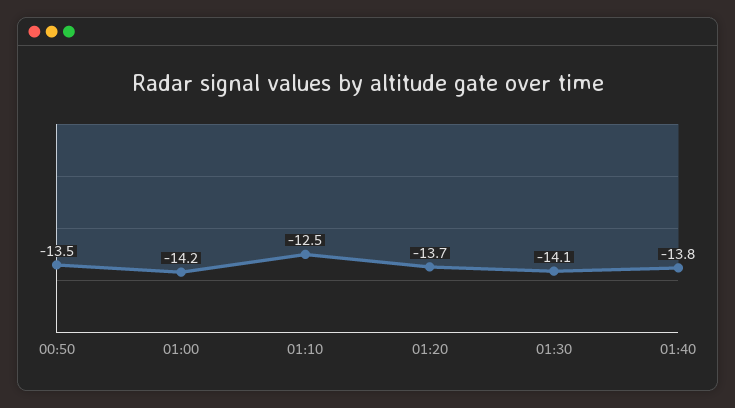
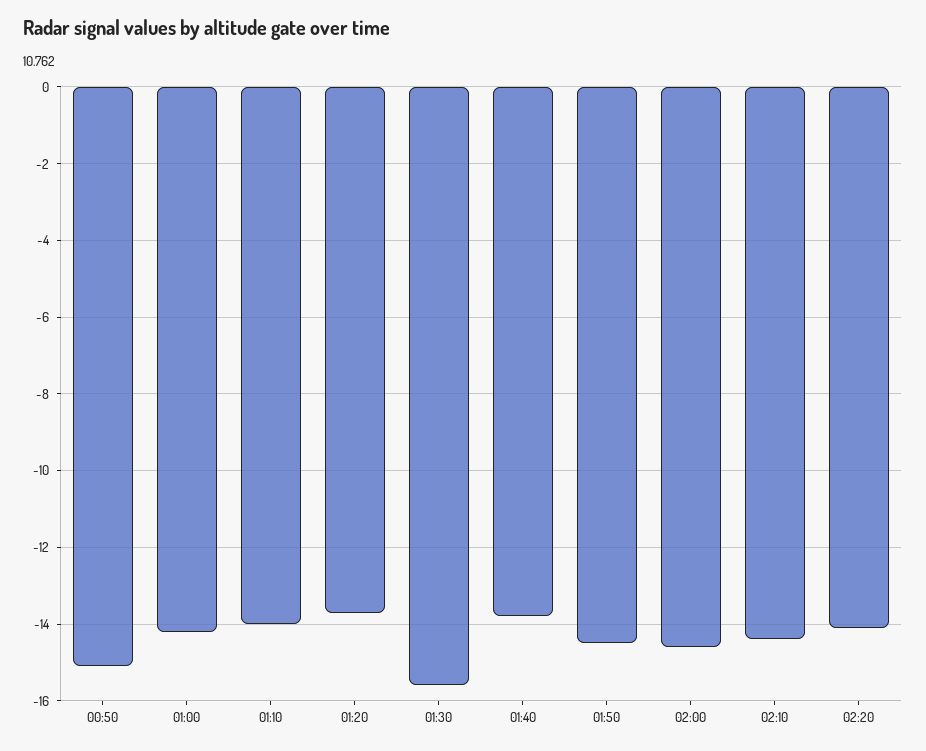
00:50: -13.5 -> -15
01:10: -12.5 -> -14
01:30: -14.1 -> -15.5
01:50: none -> -14.5
02:00: none -> -14.5
02:10: none -> -14.5
02:20: none -> -14

